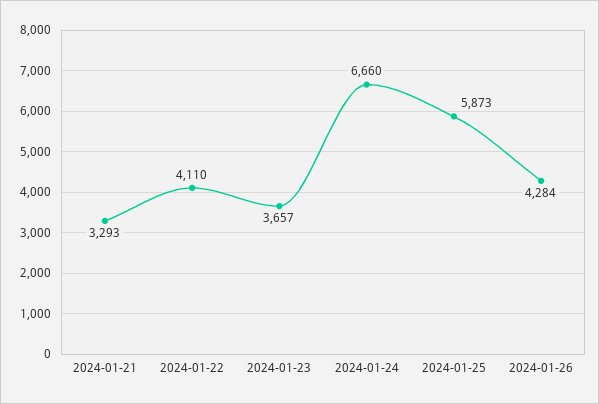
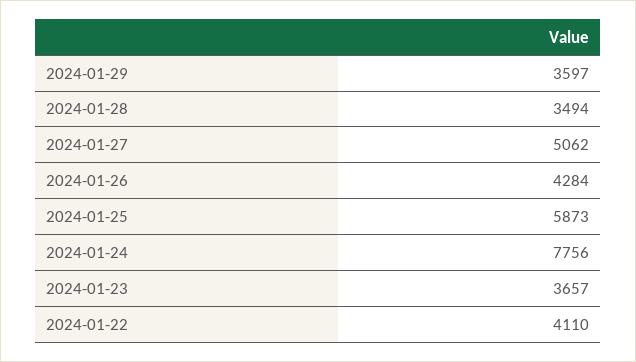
2024-01-21: 3293 -> none
2024-01-24: 6660 -> 7756
2024-01-29: none -> 3597
2024-01-28: none -> 3494
2024-01-27: none -> 5062

